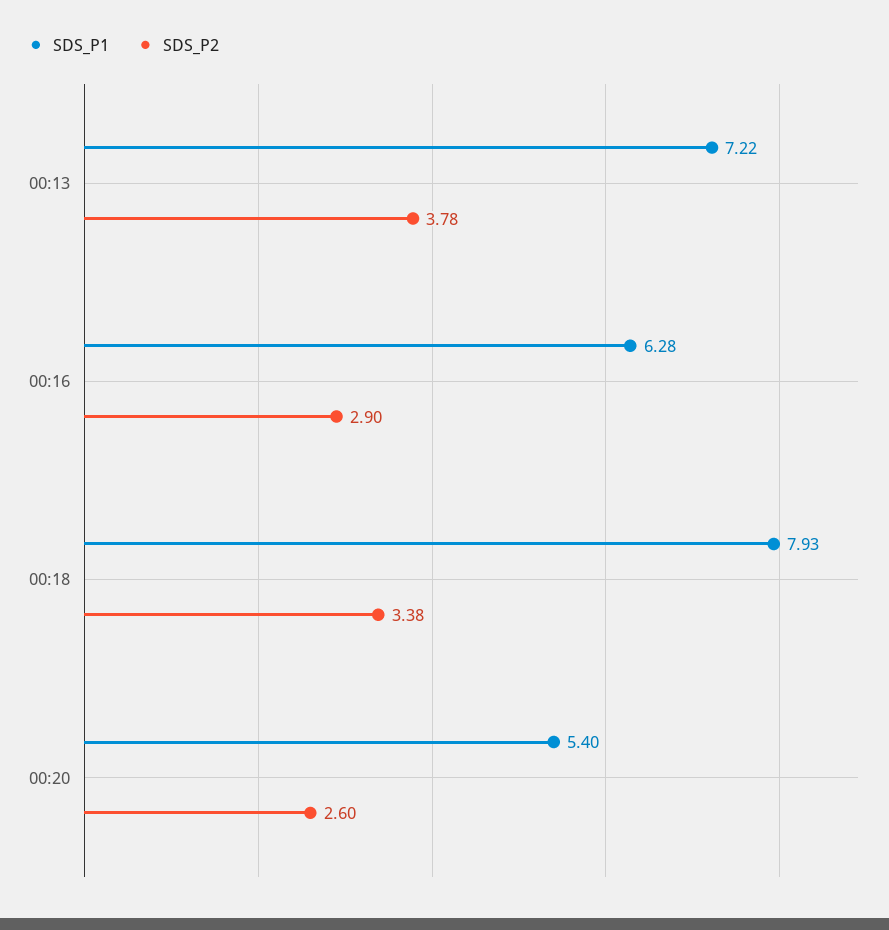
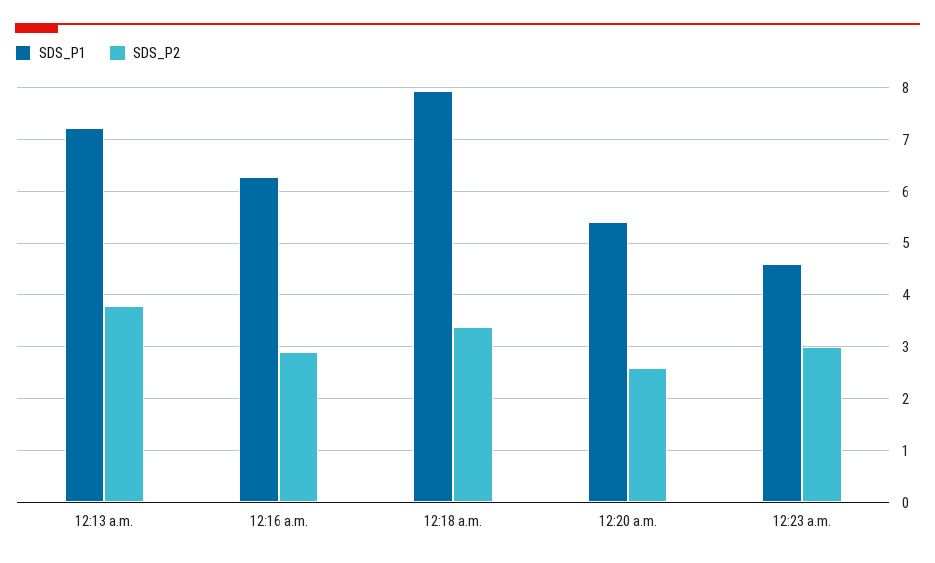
SDS_P1, 12:23 a.m.: none -> 4.6
SDS_P2, 12:23 a.m.: none -> 3

